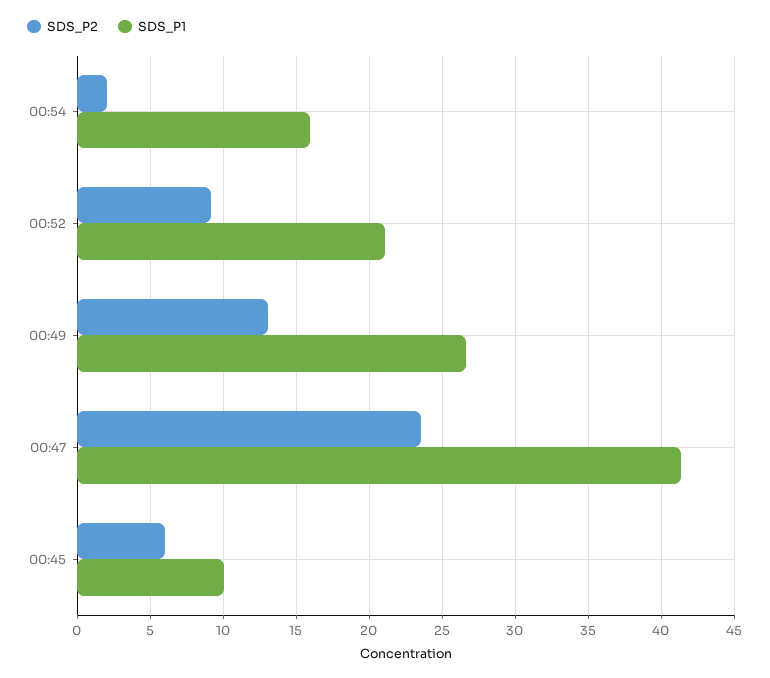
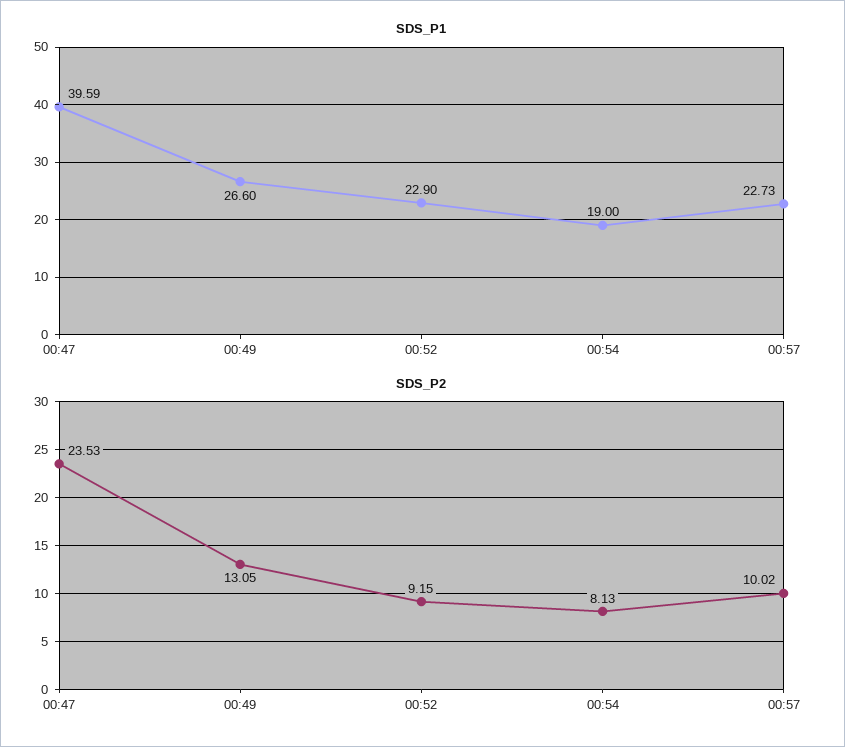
SDS_P2, 00:54: 2 -> 8.13
SDS_P1, 00:54: 16 -> 19
SDS_P1, 00:52: 21 -> 22.9
SDS_P1, 00:47: 41.5 -> 39.59
SDS_P2, 00:45: 6 -> none
SDS_P1, 00:45: 10 -> none
SDS_P1, 00:57: none -> 22.73
SDS_P2, 00:57: none -> 10.02

